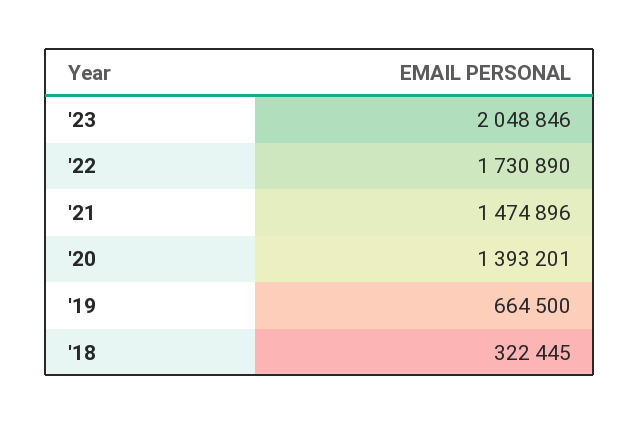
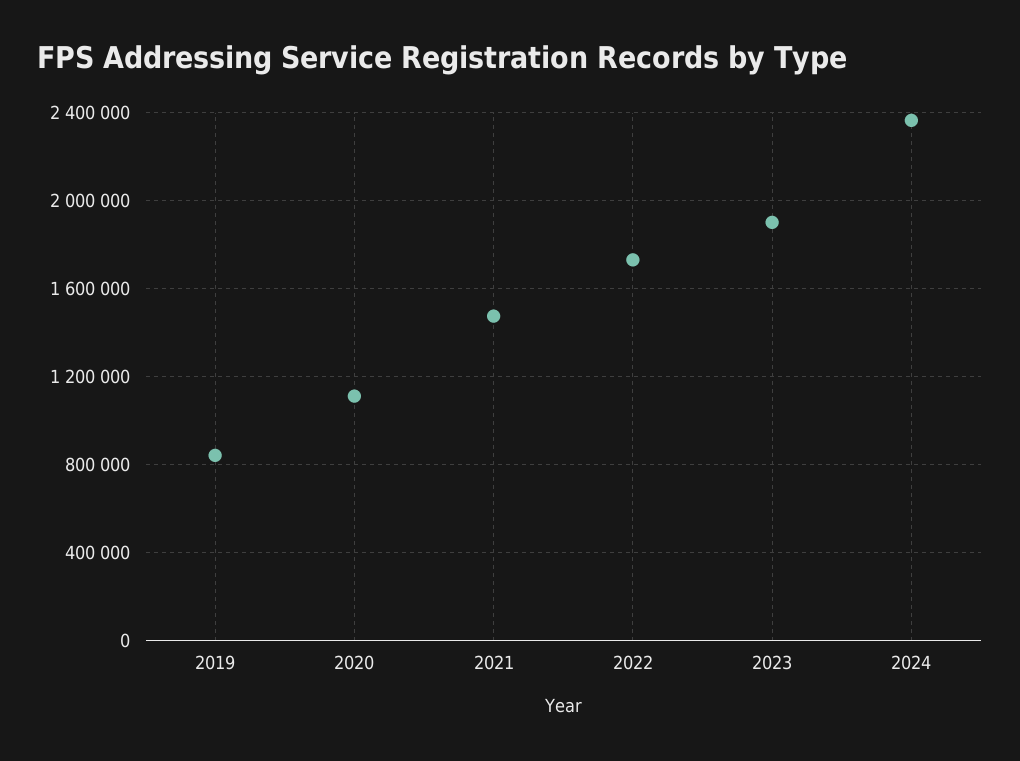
'23: 2048846 -> 1900000
'20: 1393201 -> 1100000
'19: 664500 -> 850000
'18: 322445 -> none
2024: none -> 2350000

